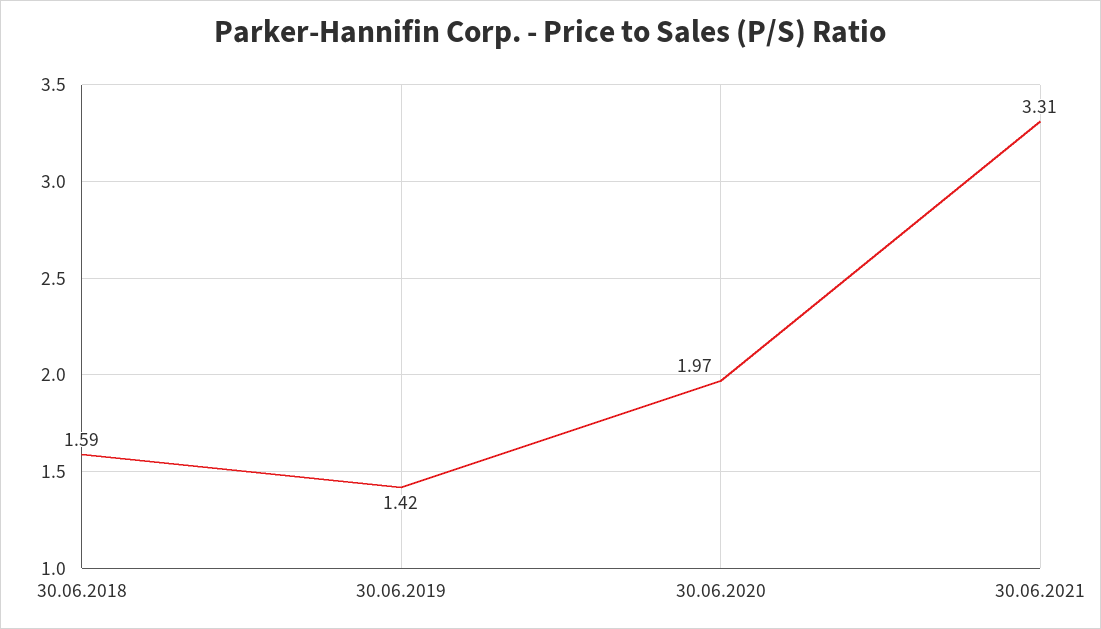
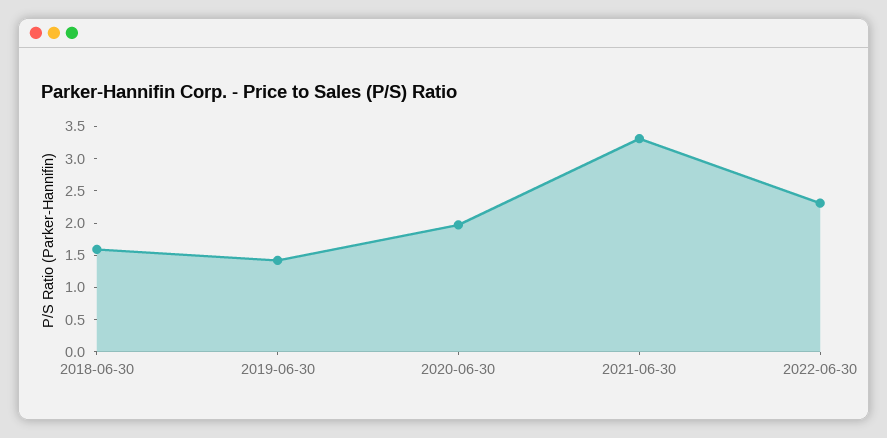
2022-06-30: none -> 2.25

